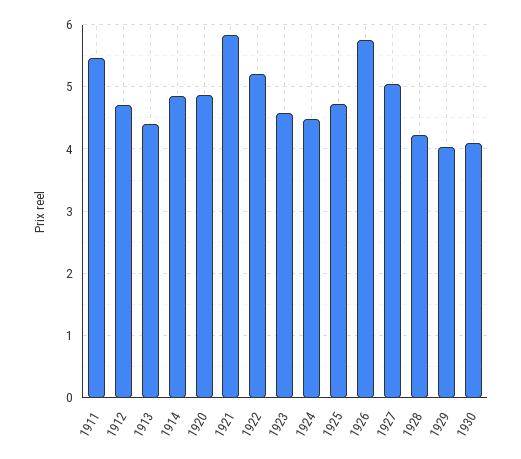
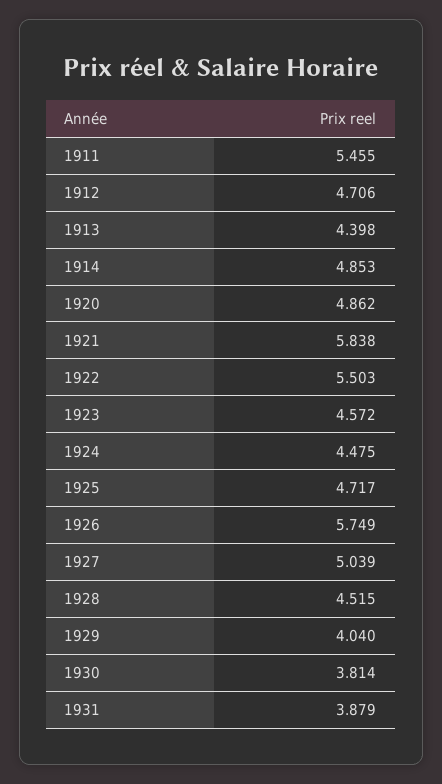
1922: 5.2 -> 5.503
1928: 4.2 -> 4.515
1930: 4.1 -> 3.814
1931: none -> 3.879

